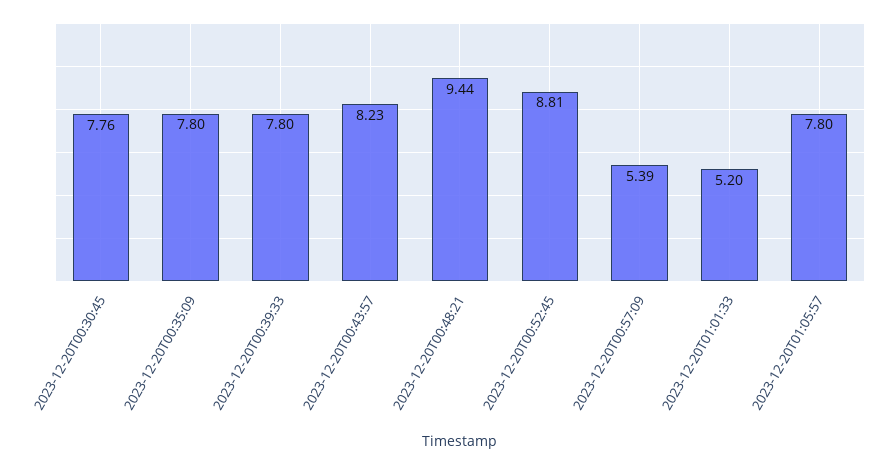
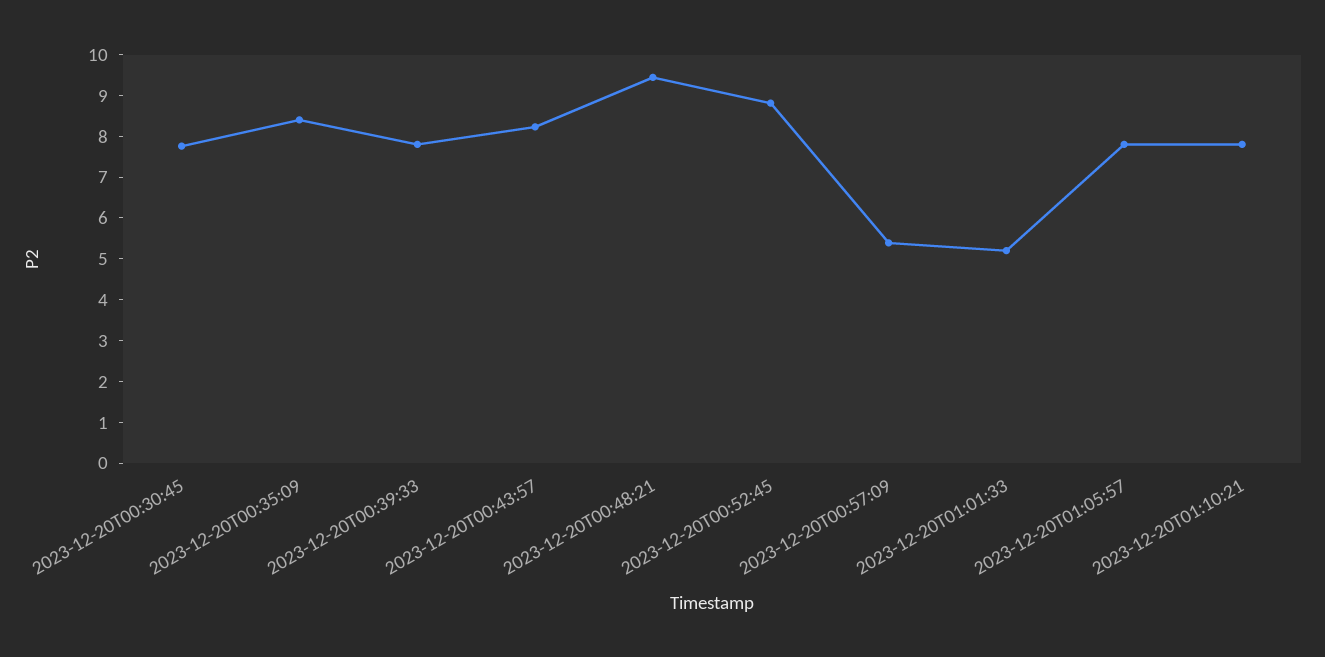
2023-12-20T00:35:09: 7.8 -> 8.4
2023-12-20T01:10:21: none -> 7.8

